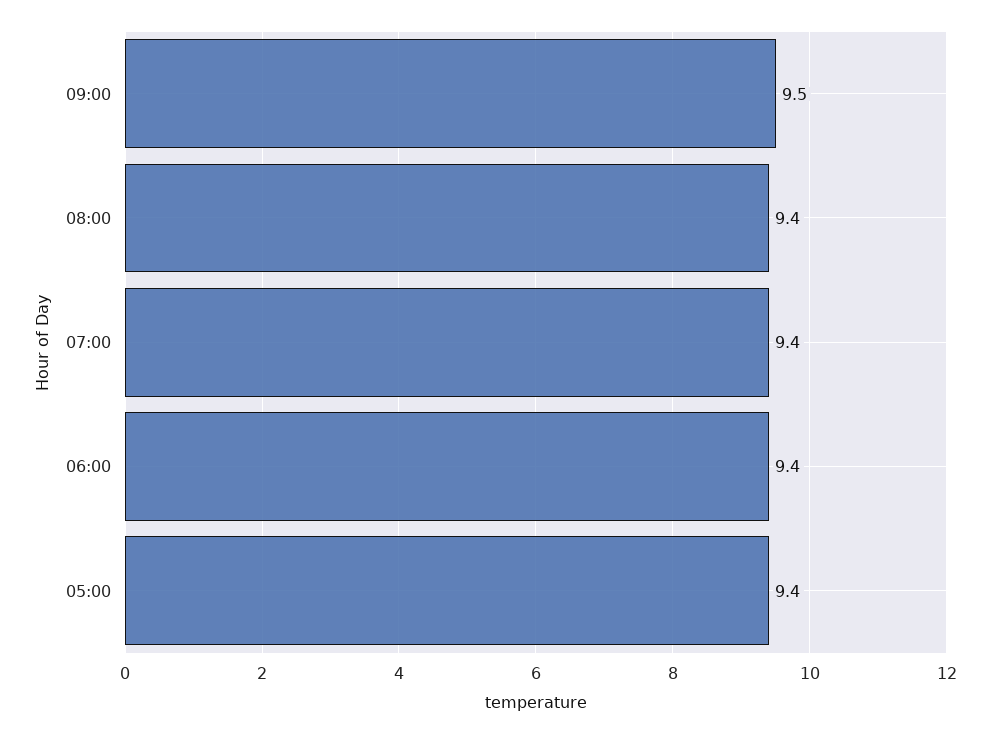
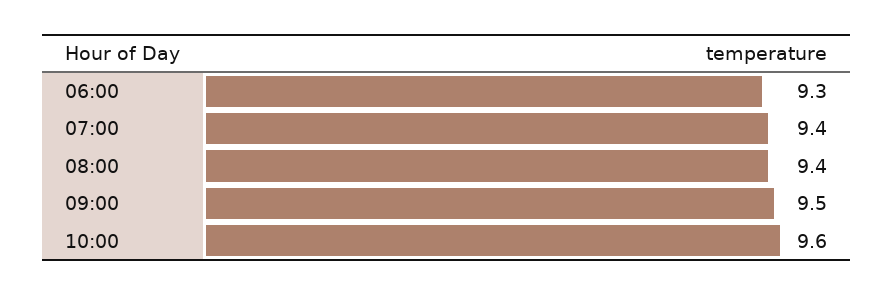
06:00: 9.4 -> 9.3
05:00: 9.4 -> none
10:00: none -> 9.6

